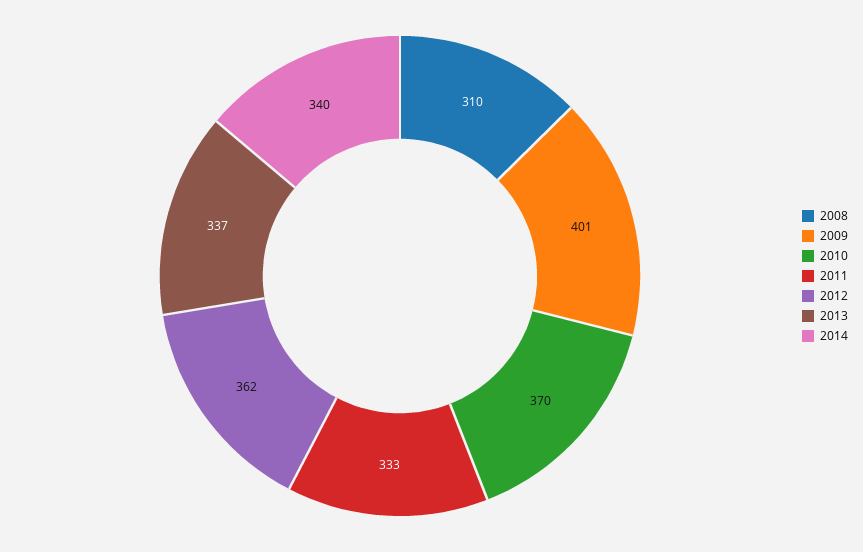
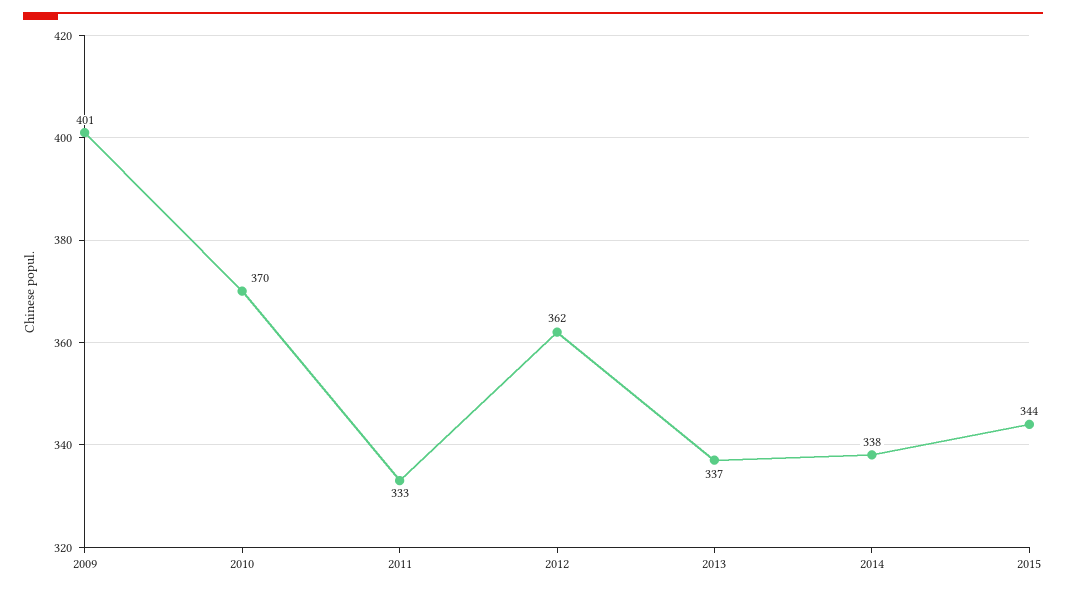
2008: 310 -> none
2014: 340 -> 338
2015: none -> 344

